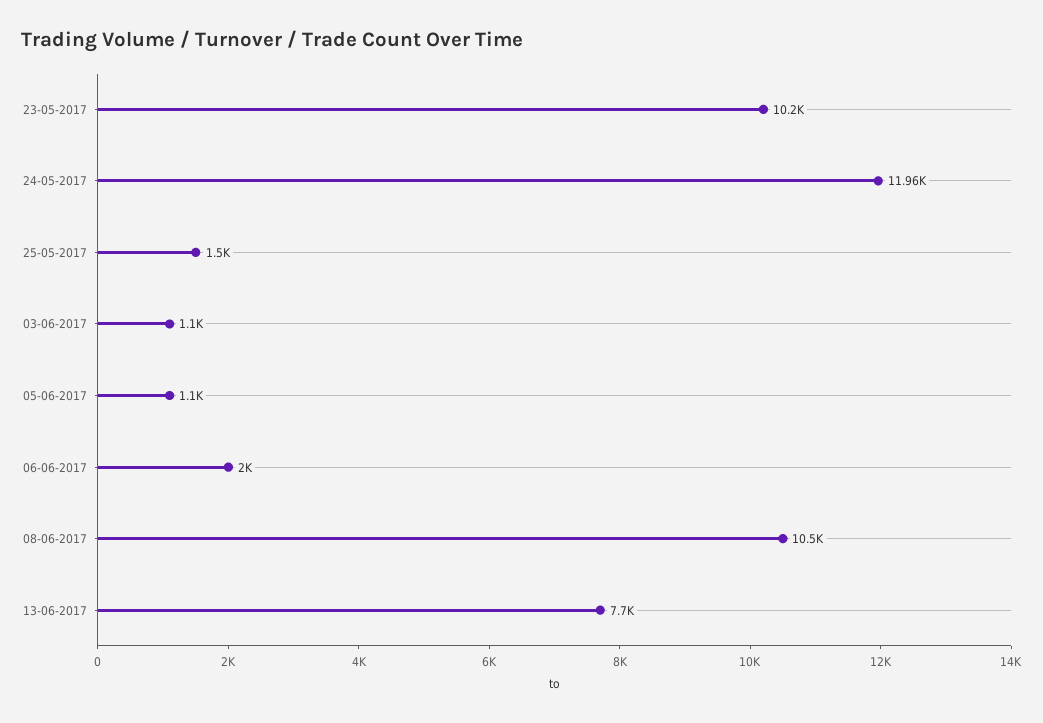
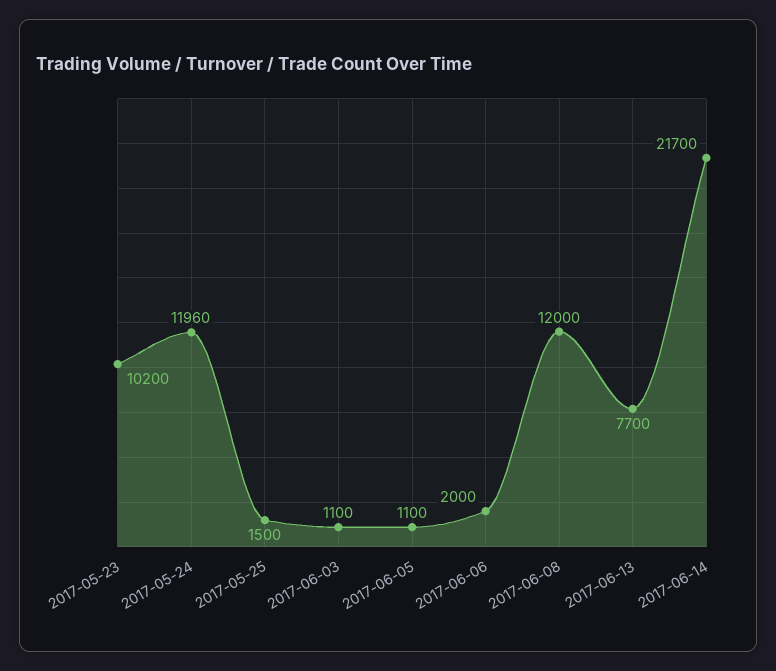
08-06-2017: 10500 -> 12000
2017-06-14: none -> 21700

